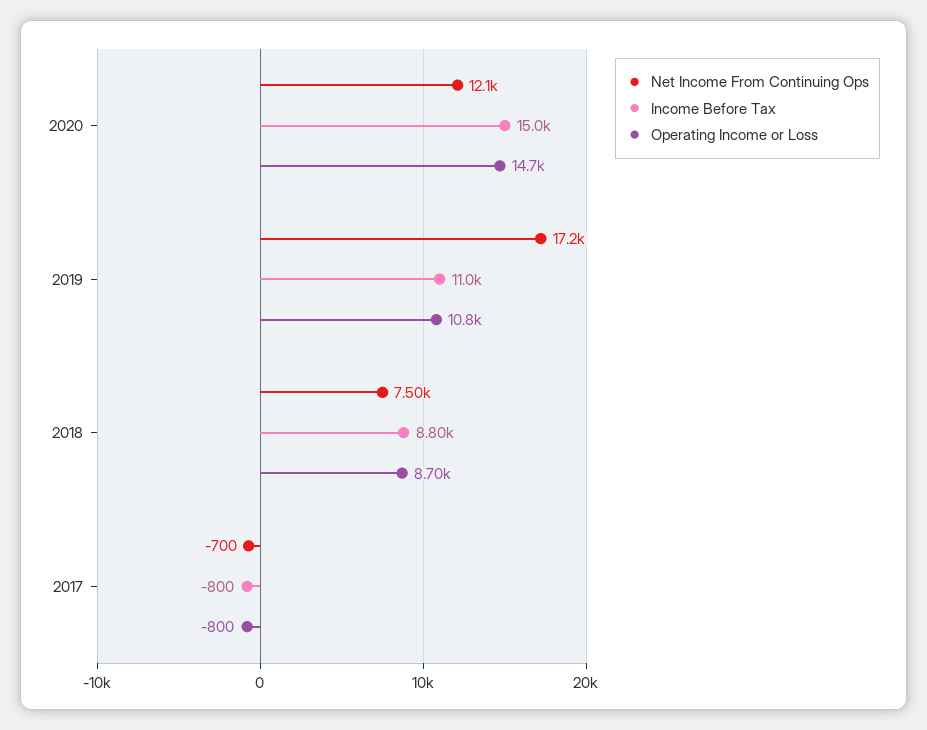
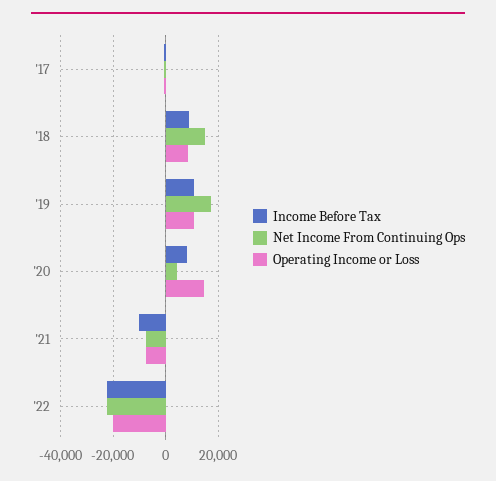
Net Income From Continuing Ops, 2020: 12100 -> 5000
Income Before Tax, 2020: 15000 -> 7500
Net Income From Continuing Ops, 2018: 7500 -> 15000
Income Before Tax, '21: none -> -10000
Net Income From Continuing Ops, '21: none -> -7500
Operating Income or Loss, '21: none -> -7500
Income Before Tax, '22: none -> -22500
Net Income From Continuing Ops, '22: none -> -22500
Operating Income or Loss, '22: none -> -20000

